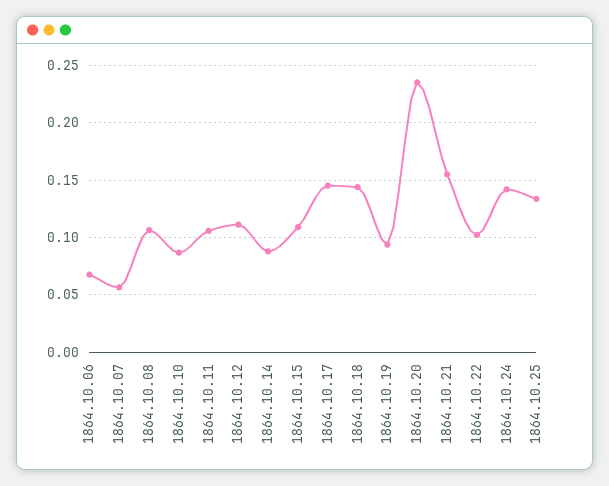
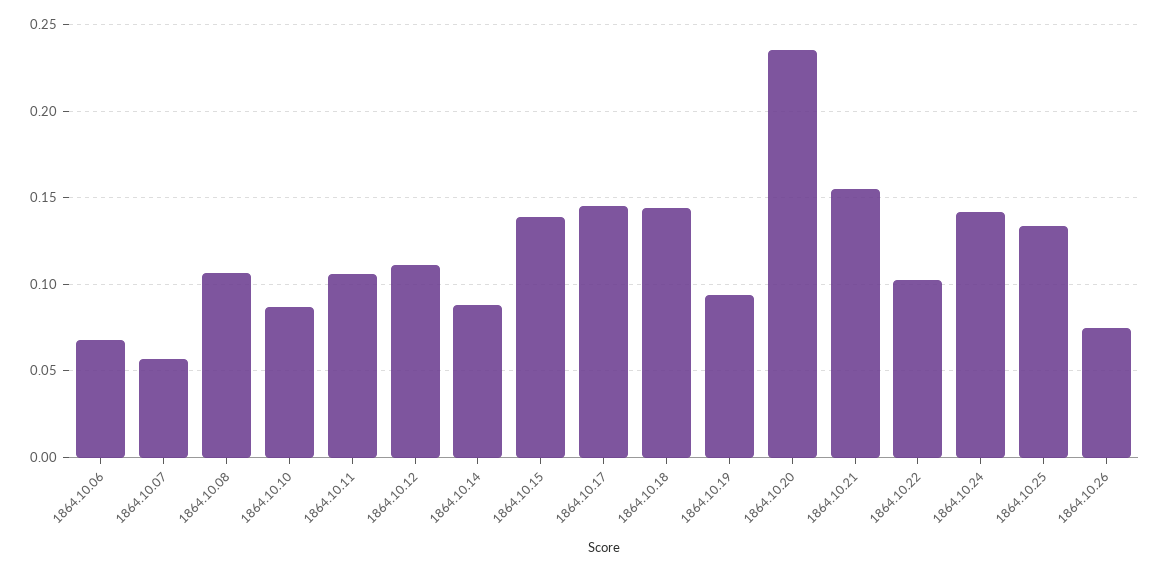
1864.10.15: 0.11 -> 0.14
1864.10.26: none -> 0.075

